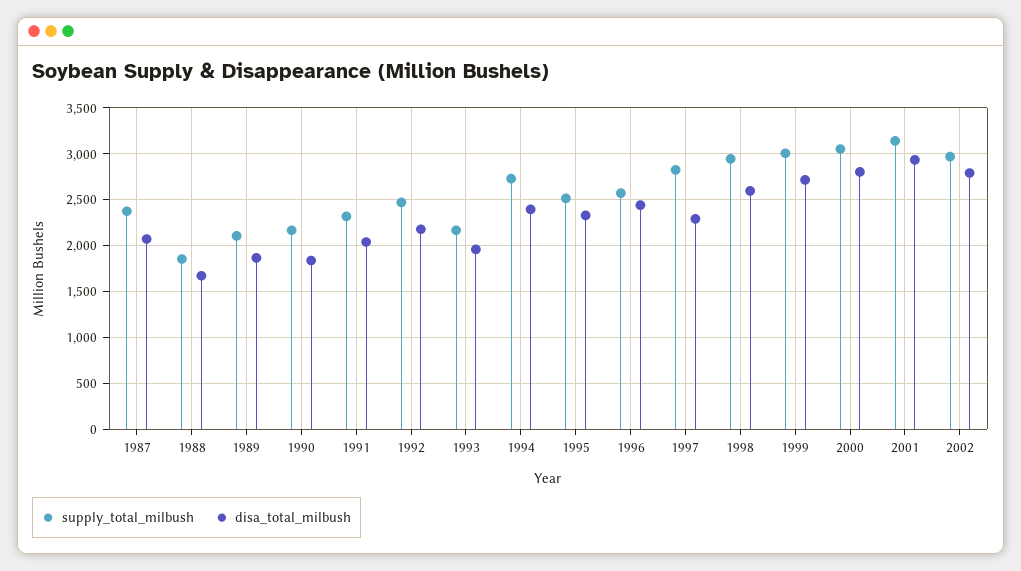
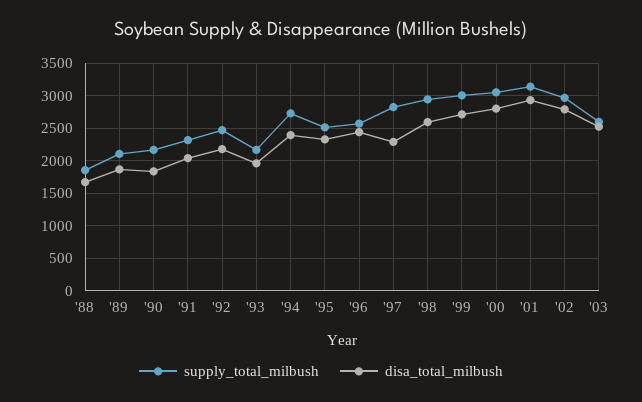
supply_total_milbush, 1987: 2400 -> none
disa_total_milbush, 1987: 2100 -> none
supply_total_milbush, '03: none -> 2600
disa_total_milbush, '03: none -> 2500

